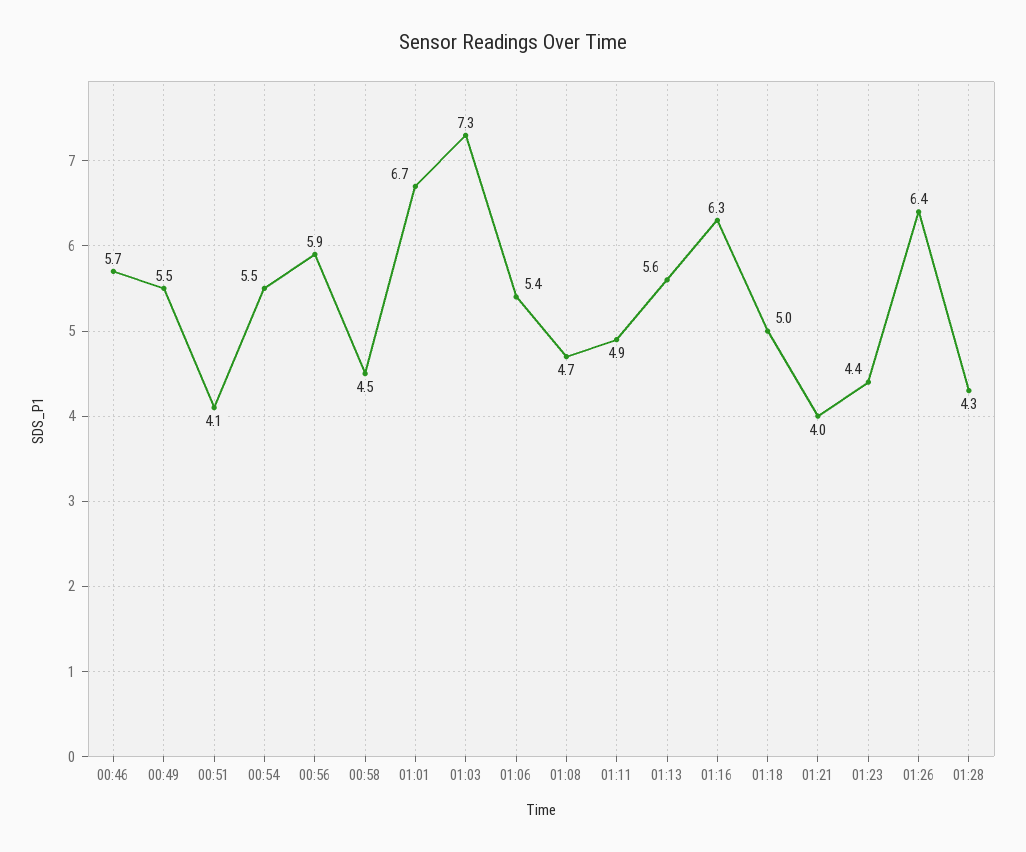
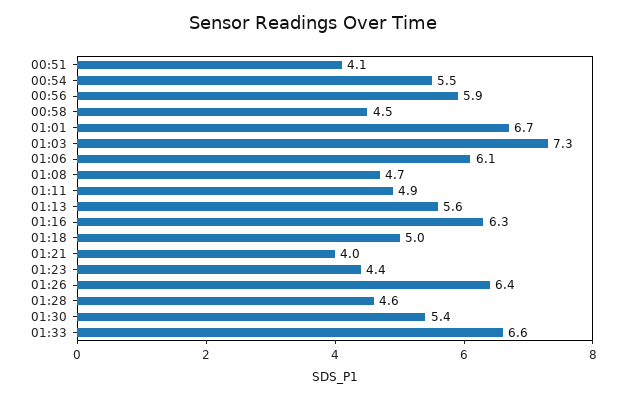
00:46: 5.7 -> none
00:49: 5.5 -> none
01:06: 5.4 -> 6.1
01:28: 4.3 -> 4.6
01:30: none -> 5.4
01:33: none -> 6.6

